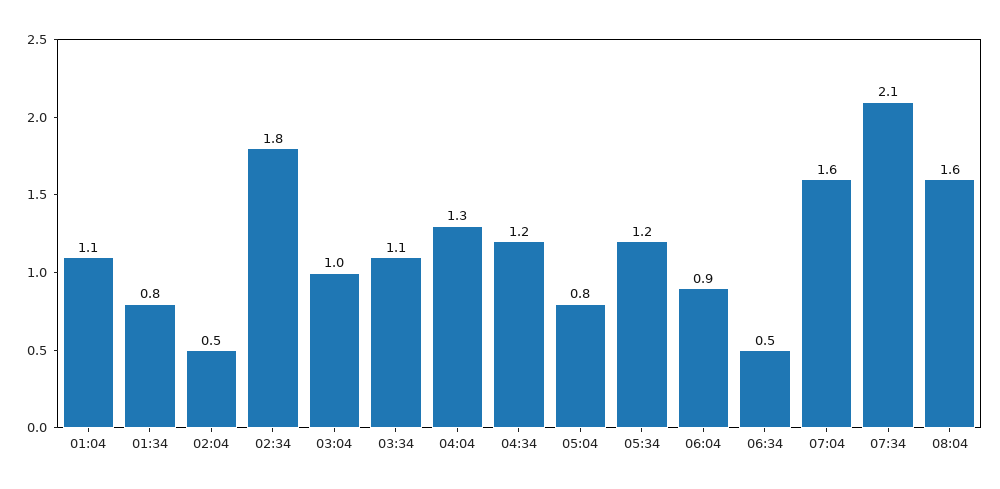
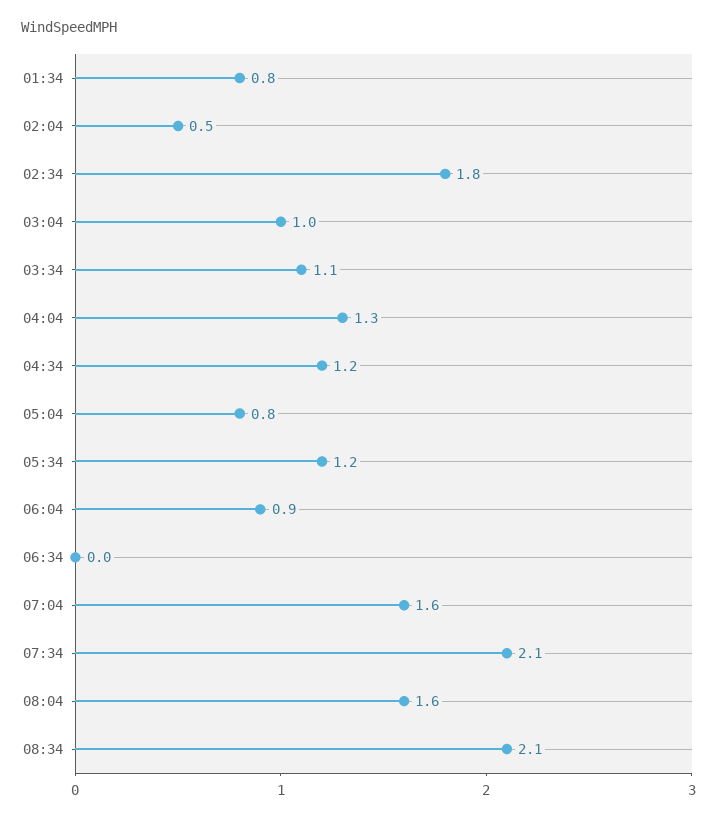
01:04: 1.1 -> none
06:34: 0.5 -> 0
08:34: none -> 2.1

